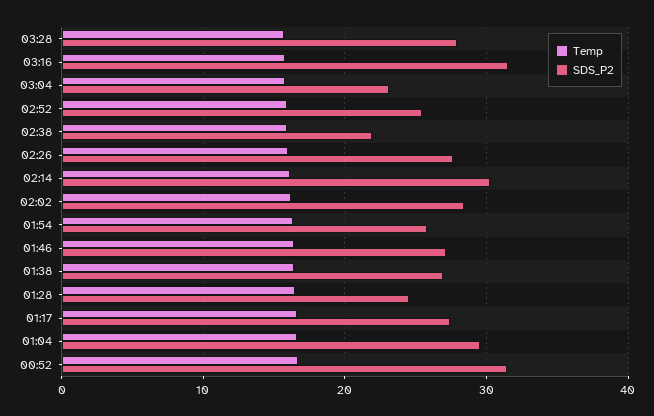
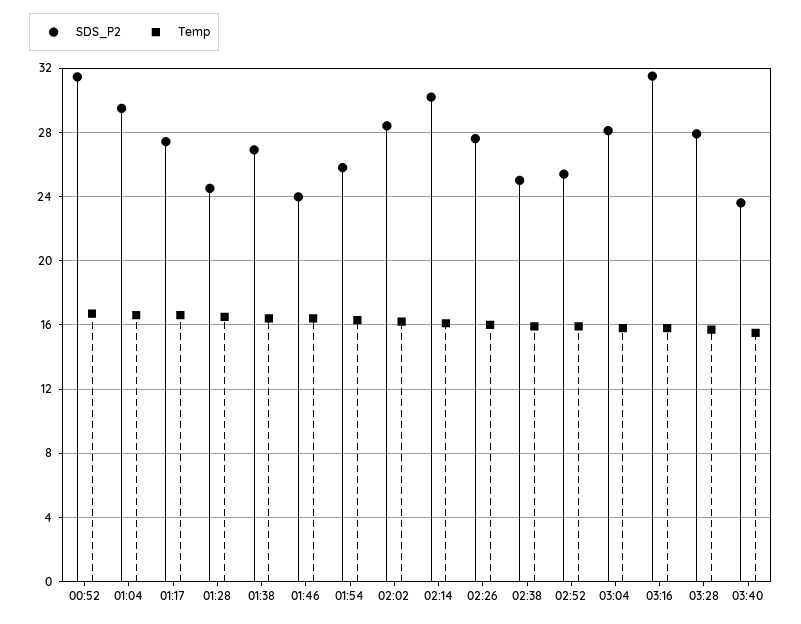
SDS_P2, 03:04: 23 -> 28
SDS_P2, 02:38: 22 -> 25
SDS_P2, 01:46: 27 -> 24
SDS_P2, 03:40: none -> 23.5
Temp, 03:40: none -> 15.5

